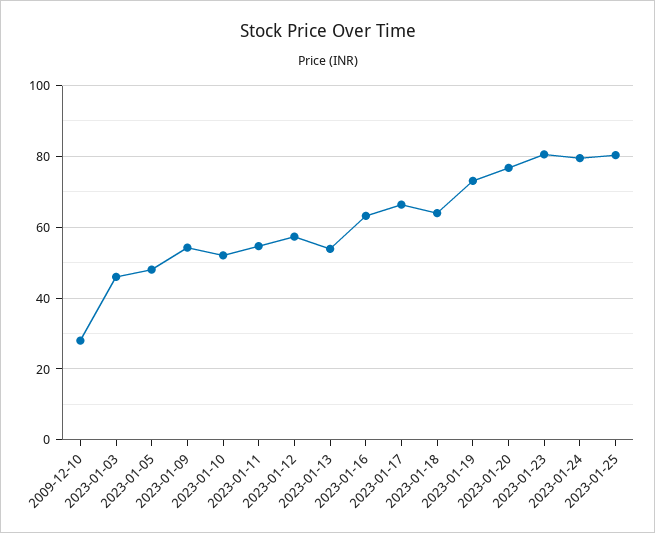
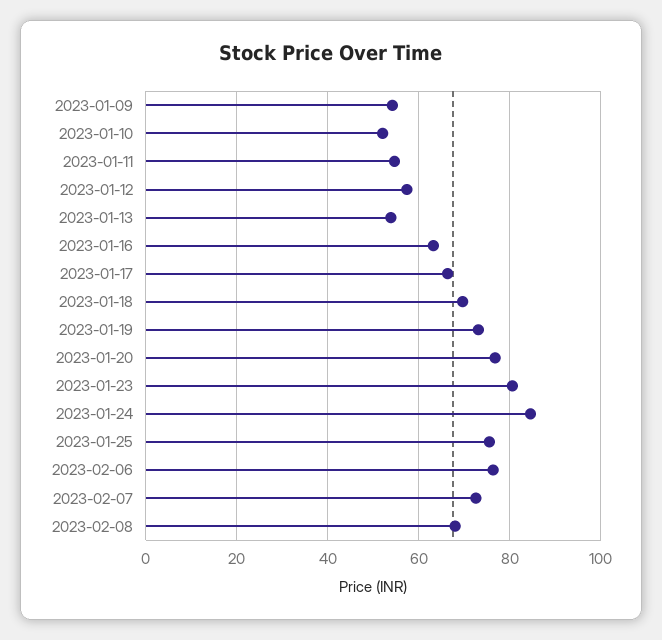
2009-12-10: 28 -> none
2023-01-03: 46 -> none
2023-01-05: 48 -> none
2023-01-18: 64 -> 70
2023-01-24: 80 -> 84
2023-01-25: 80 -> 76
2023-02-06: none -> 76
2023-02-07: none -> 72
2023-02-08: none -> 68

